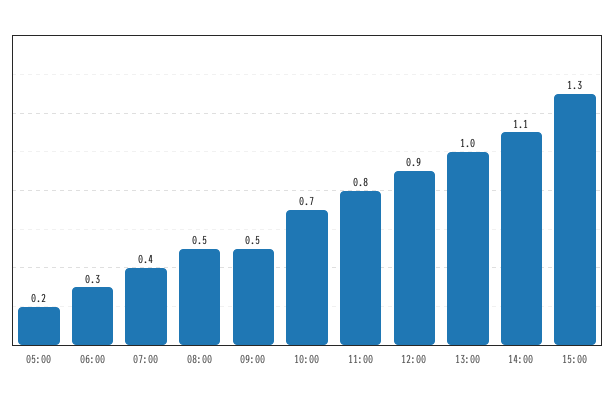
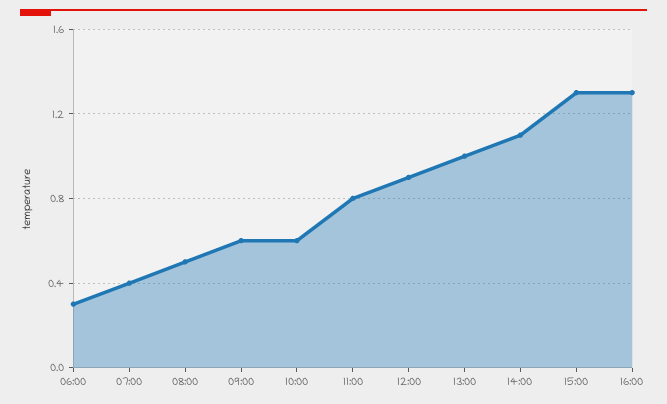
05:00: 0.2 -> none
09:00: 0.5 -> 0.6
10:00: 0.7 -> 0.6
16:00: none -> 1.3

